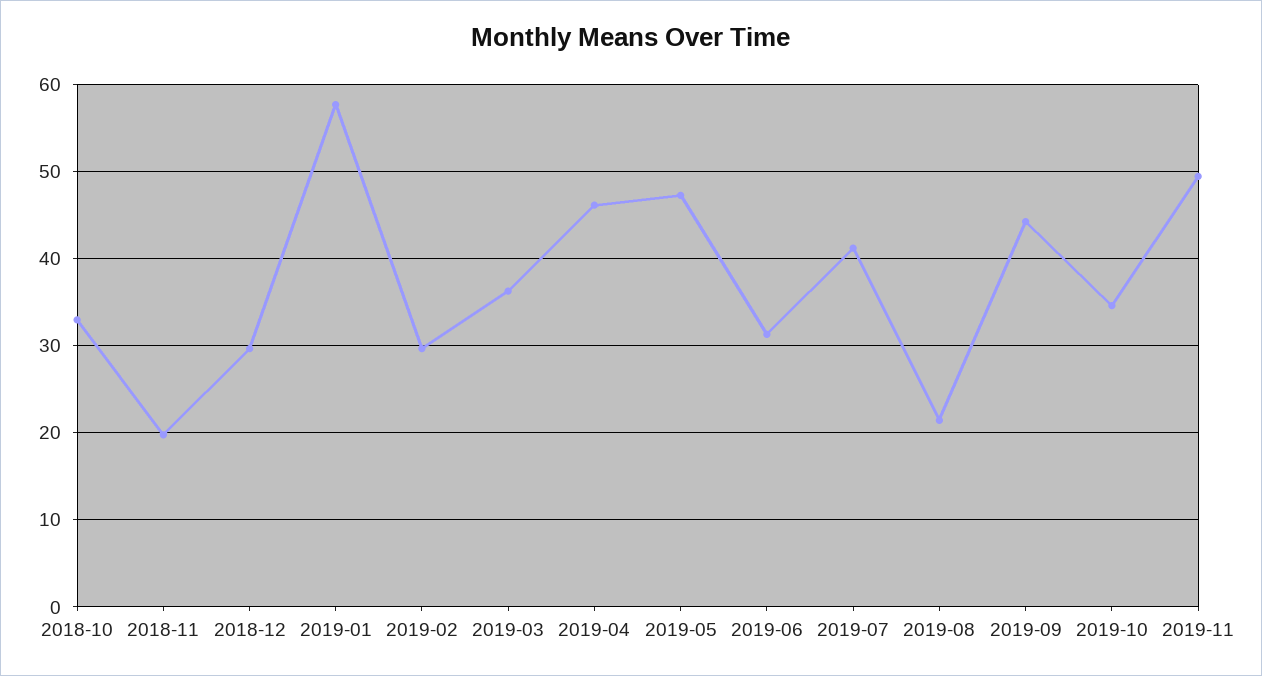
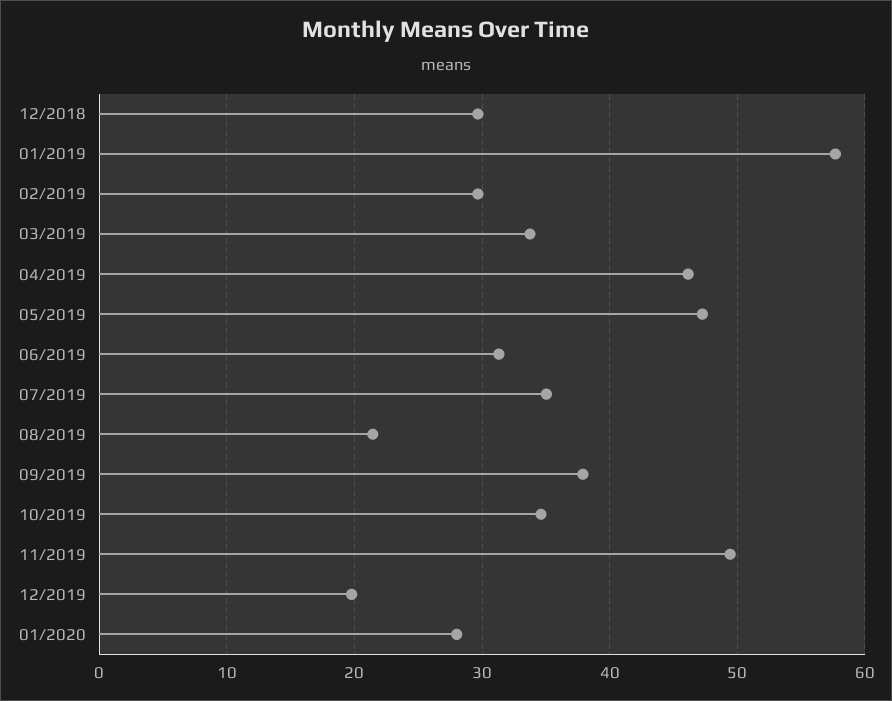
2018-10: 33 -> none
2018-11: 20 -> none
2019-03: 36 -> 34
2019-07: 41 -> 35
2019-09: 44 -> 38
12/2019: none -> 20
01/2020: none -> 28

